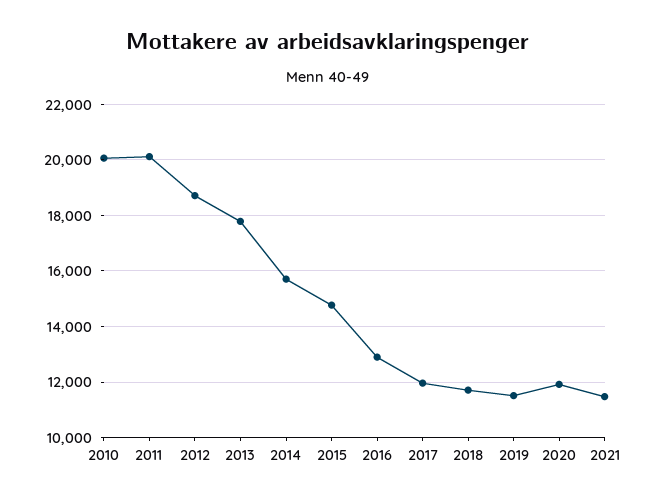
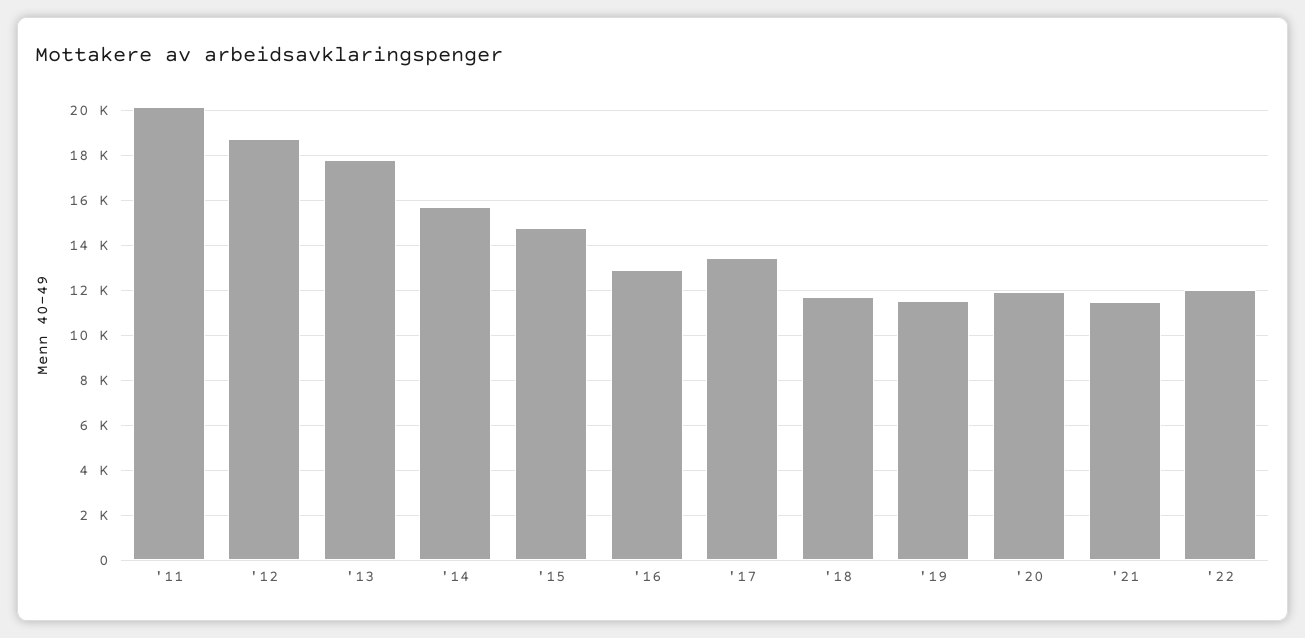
2010: 20000 -> none
2017: 12000 -> 13500
'22: none -> 12000

